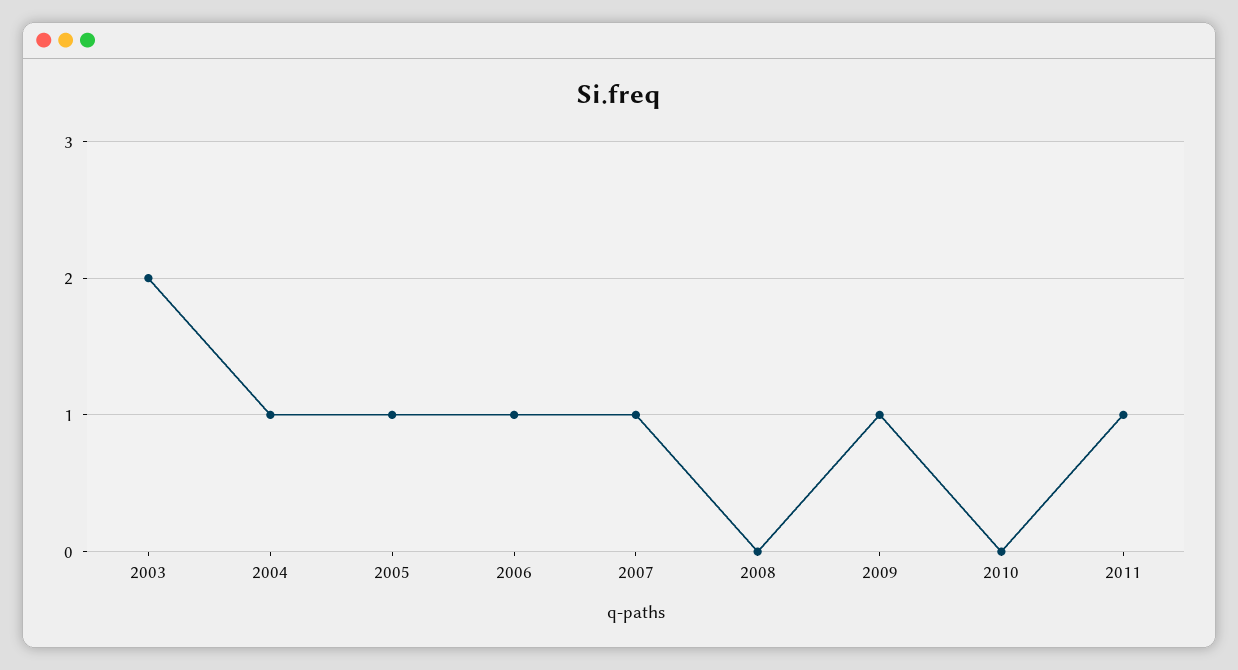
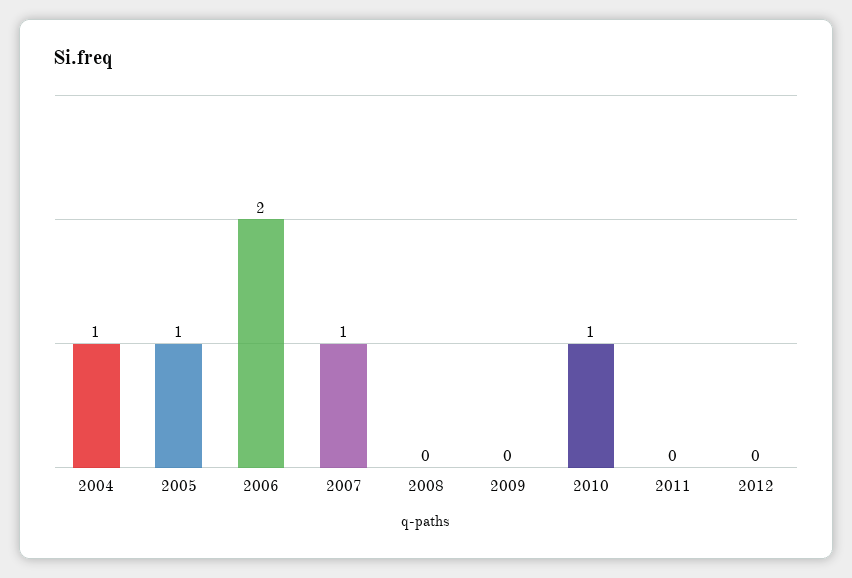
2003: 2 -> none
2006: 1 -> 2
2009: 1 -> 0
2010: 0 -> 1
2011: 1 -> 0
2012: none -> 0

